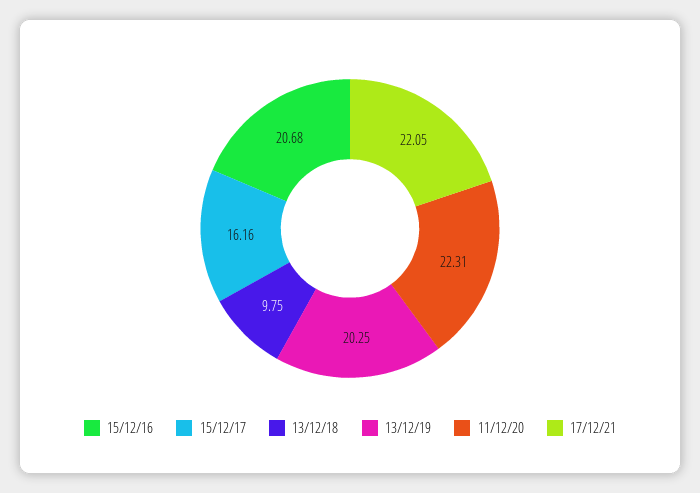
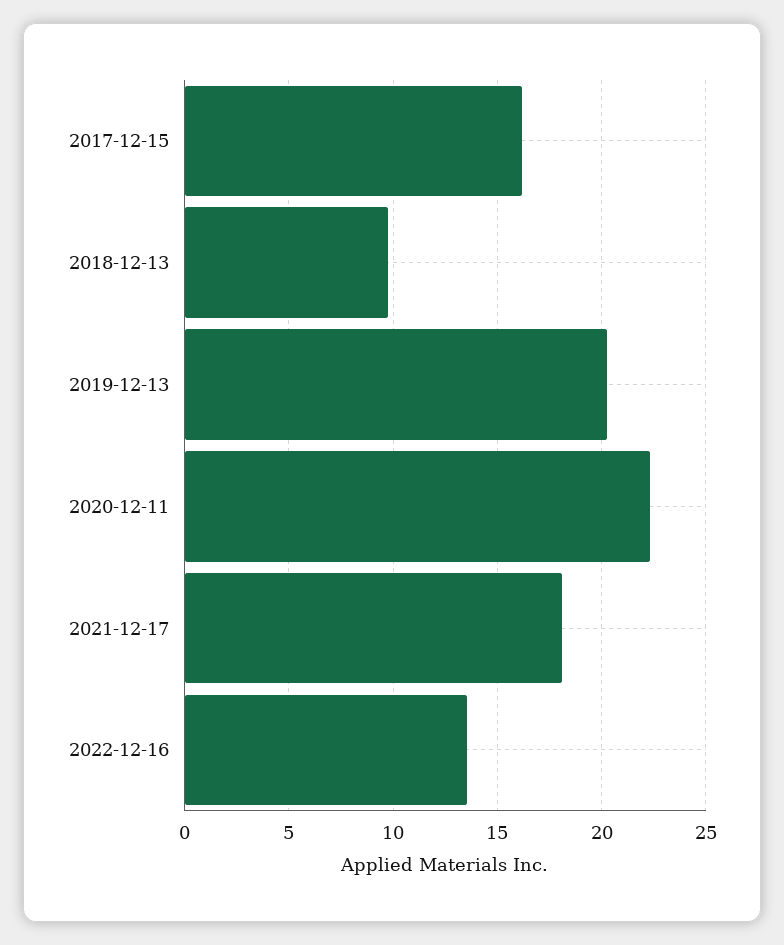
15/12/16: 20.68 -> none
17/12/21: 22.05 -> 18
2022-12-16: none -> 13.5

